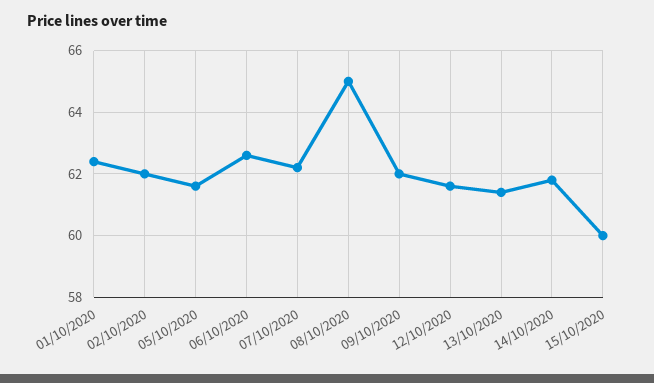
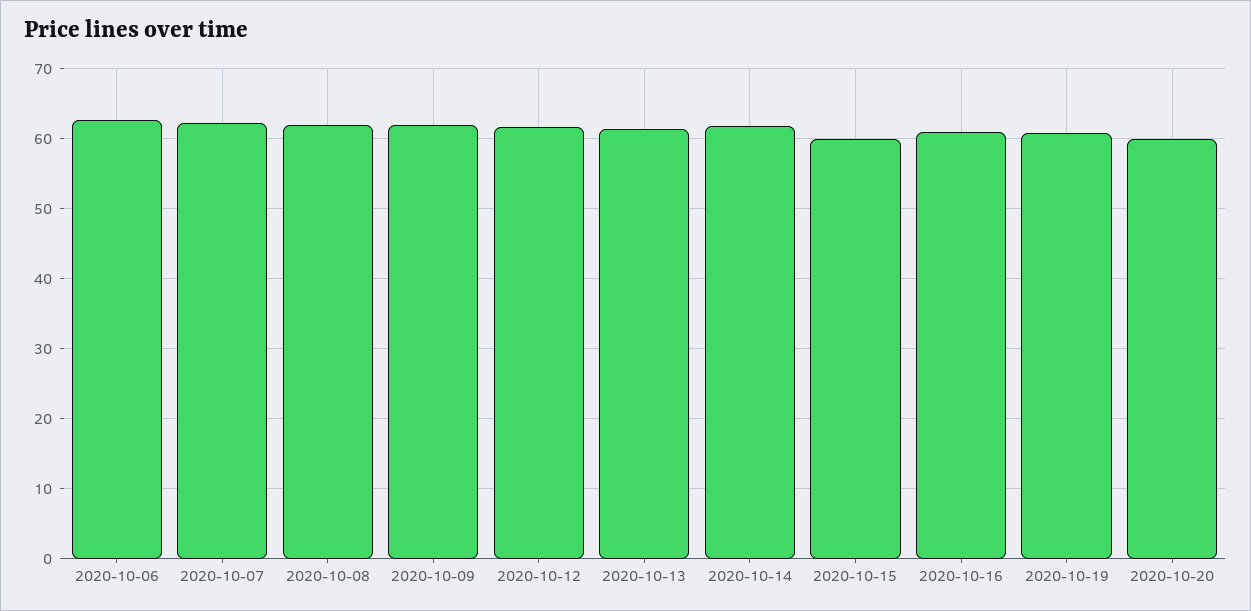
01/10/2020: 62.5 -> none
02/10/2020: 62 -> none
05/10/2020: 61.5 -> none
08/10/2020: 65 -> 62
2020-10-16: none -> 61
2020-10-19: none -> 61
2020-10-20: none -> 60

